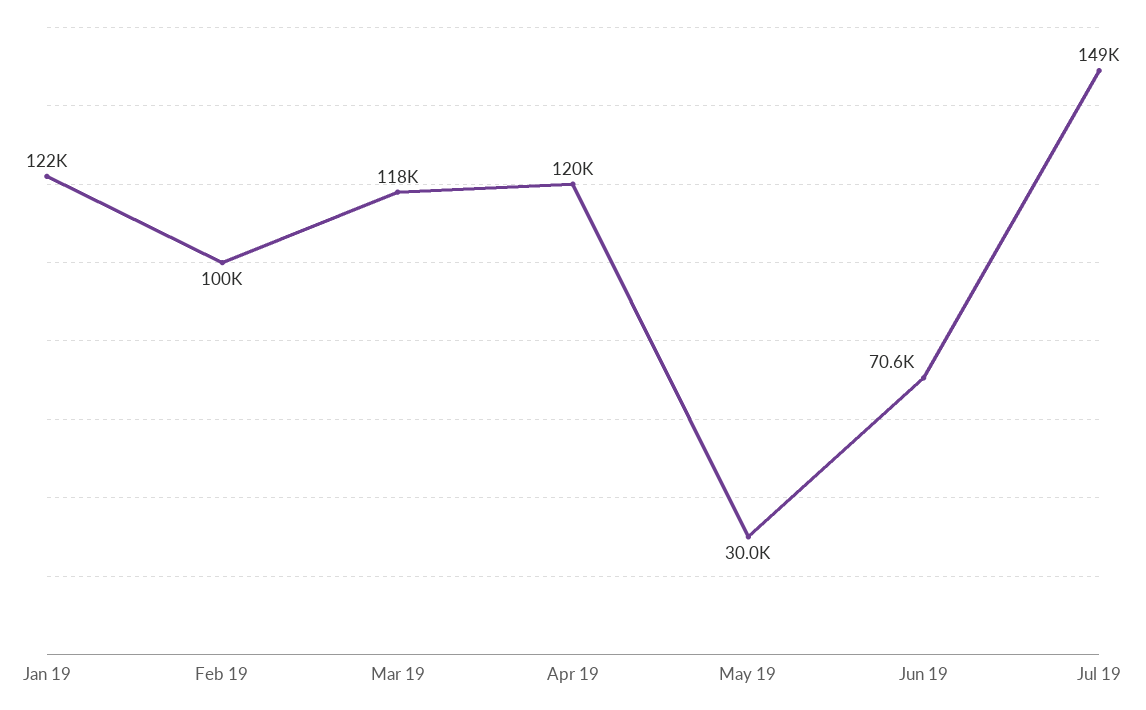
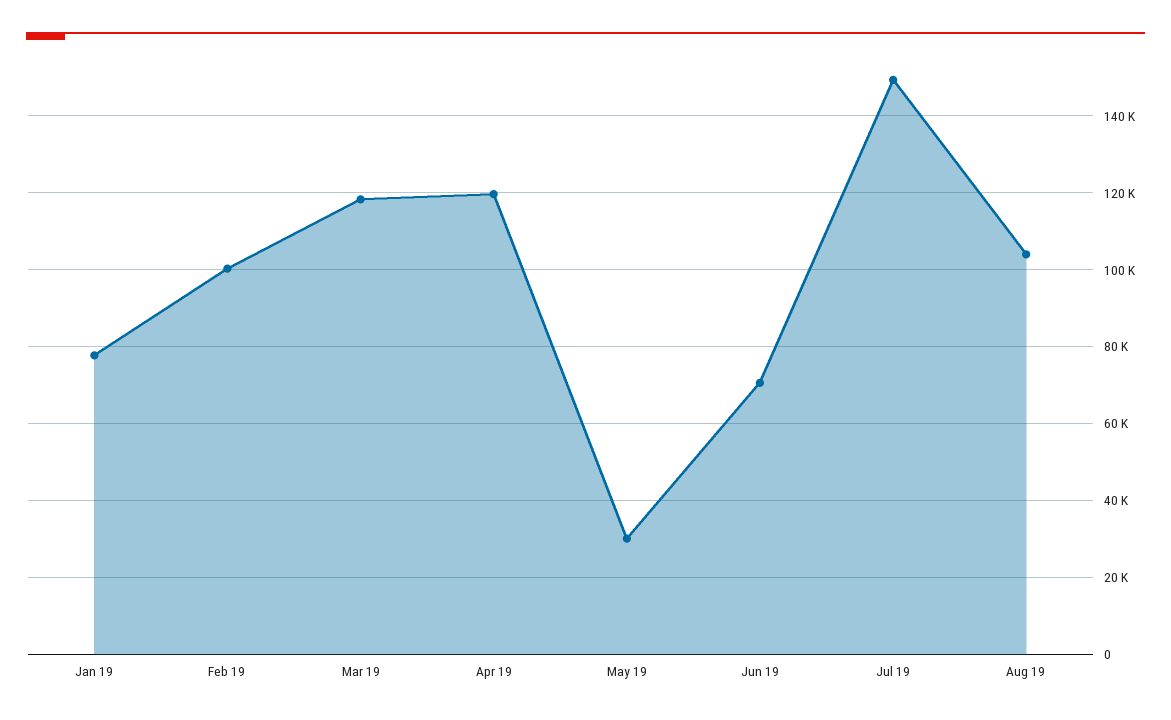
Jan 19: 122000 -> 78000
Aug 19: none -> 104000

